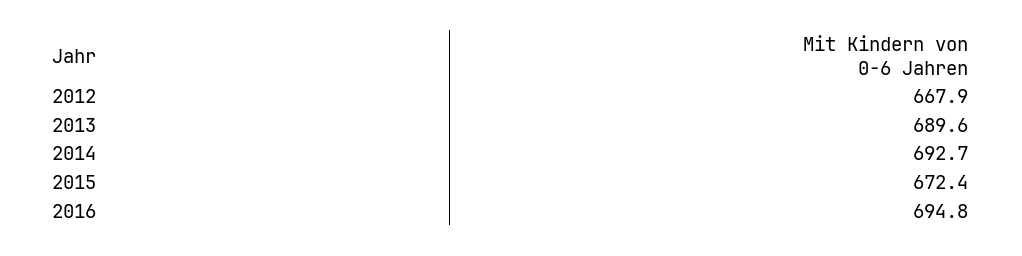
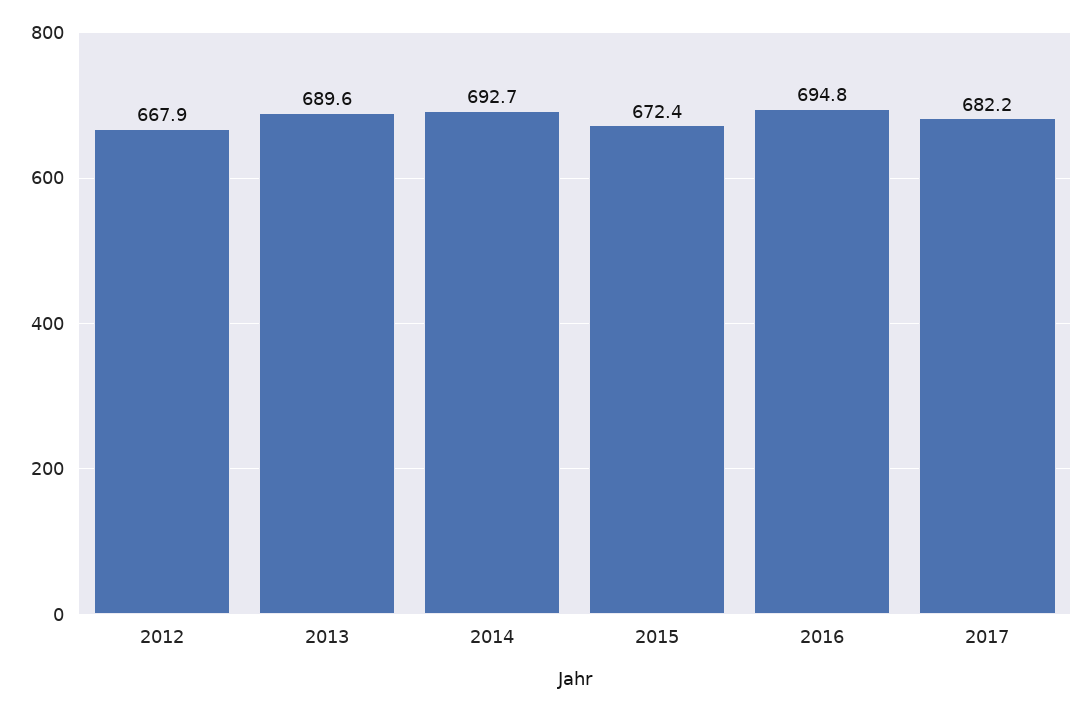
2017: none -> 682.2

